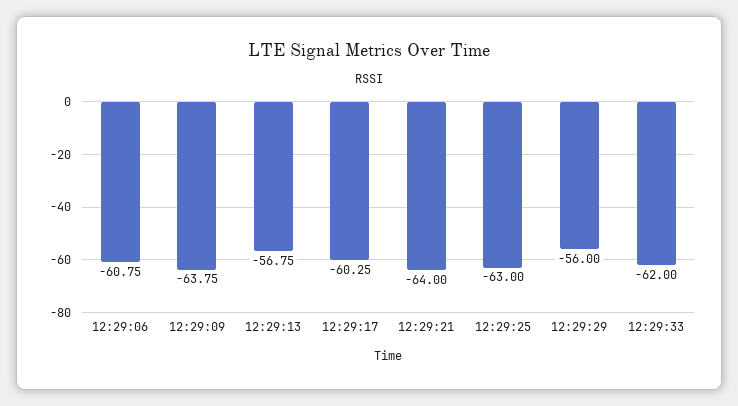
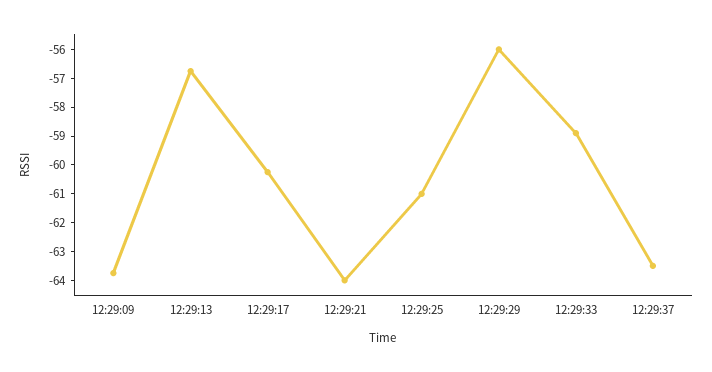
12:29:06: -60.75 -> none
12:29:25: -63 -> -61
12:29:33: -62 -> -59
12:29:37: none -> -63.5

